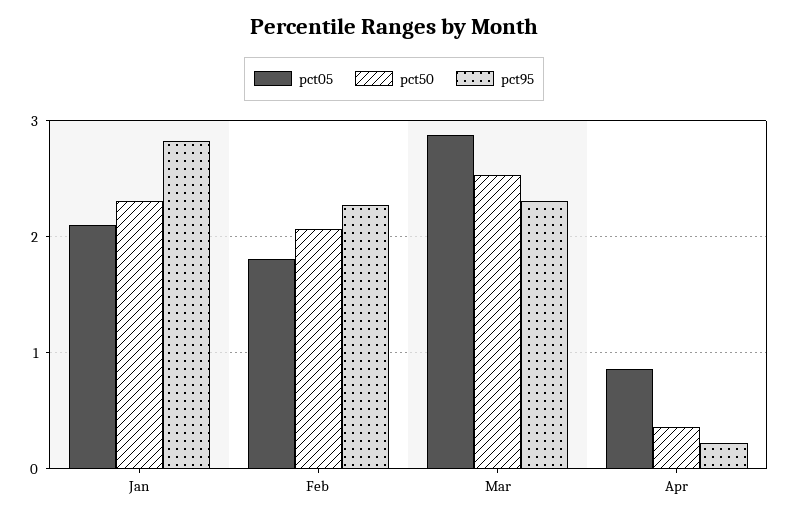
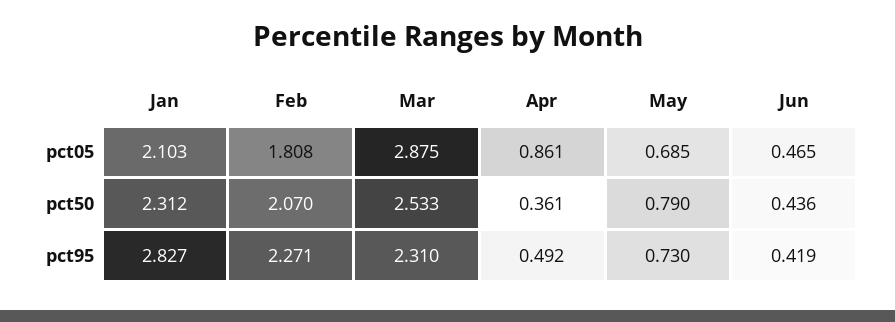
pct95, Apr: 0.2 -> 0.492
pct05, May: none -> 0.685
pct05, Jun: none -> 0.465
pct50, May: none -> 0.79
pct50, Jun: none -> 0.436
pct95, May: none -> 0.73
pct95, Jun: none -> 0.419

